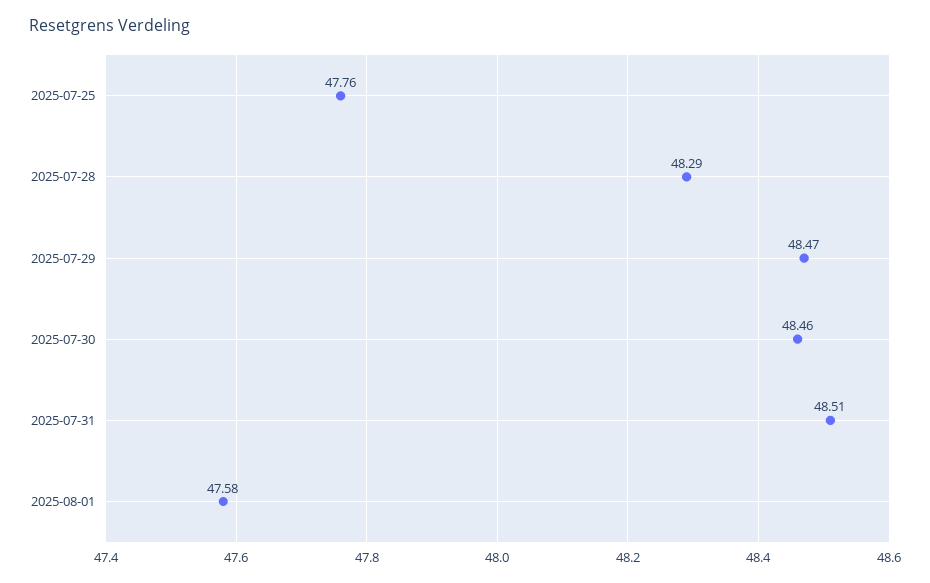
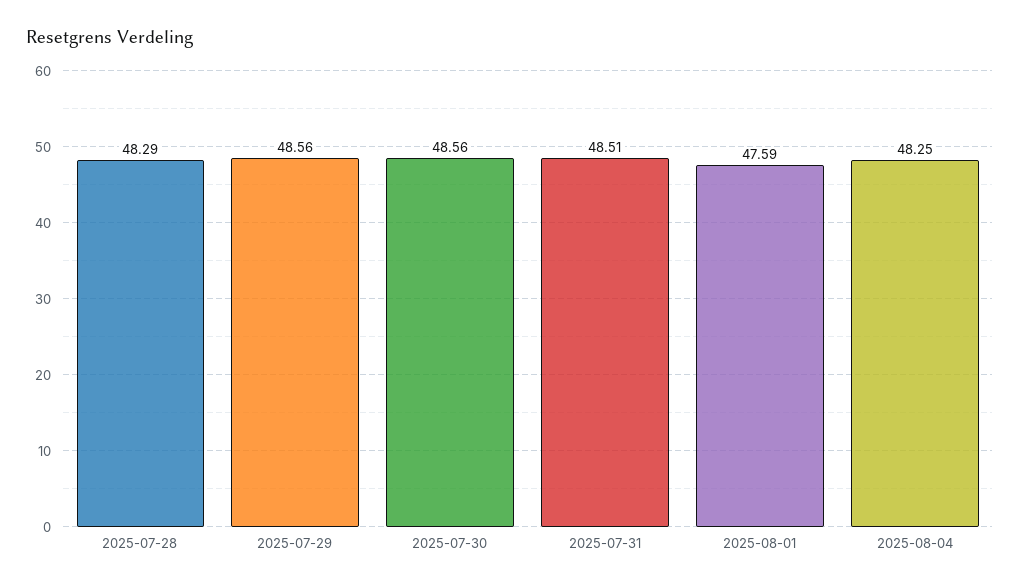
2025-07-25: 47.76 -> none
2025-07-29: 48.47 -> 48.56
2025-07-30: 48.46 -> 48.56
2025-08-01: 47.58 -> 47.59
2025-08-04: none -> 48.25

